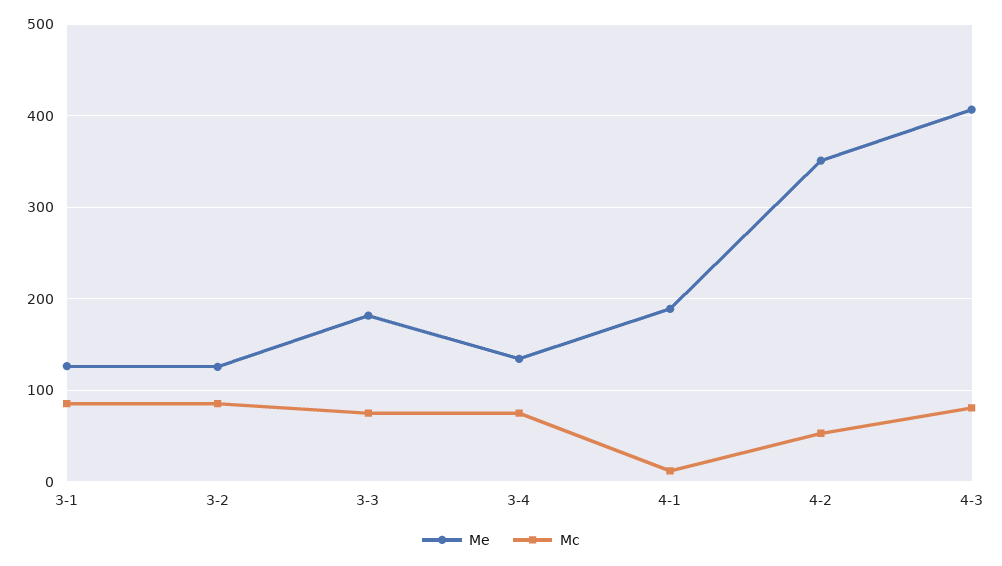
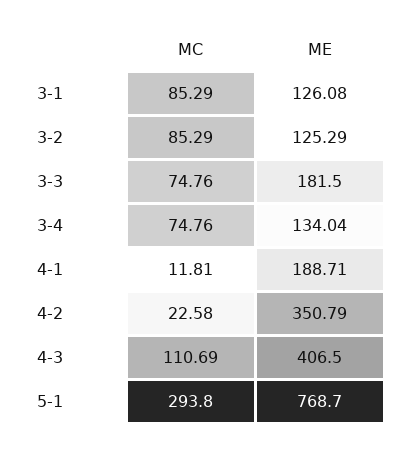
Mc, 4-2: 50 -> 22.58
Mc, 4-3: 80 -> 110.69
Mc, 5-1: none -> 293.8
Me, 5-1: none -> 768.7

